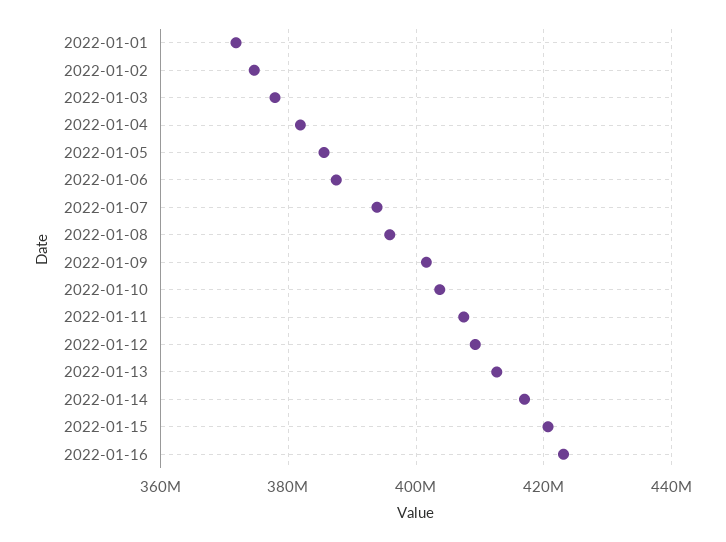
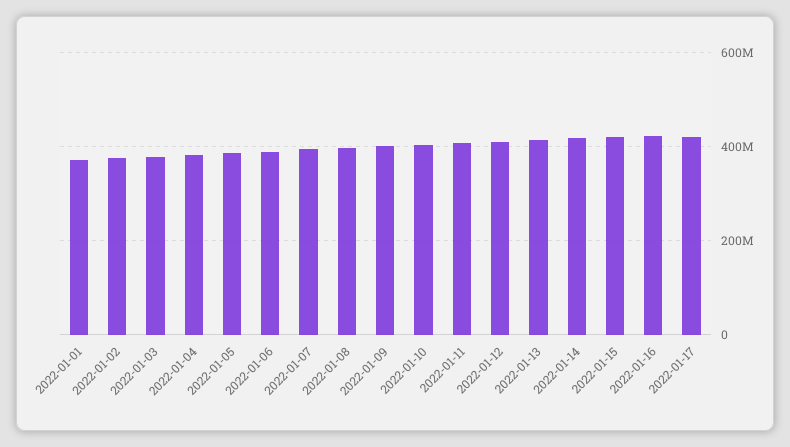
2022-01-17: none -> 420000000

